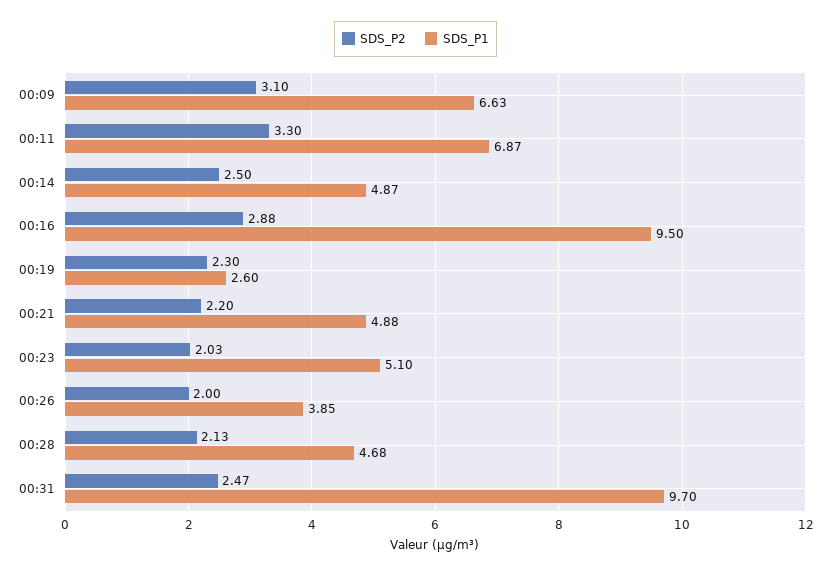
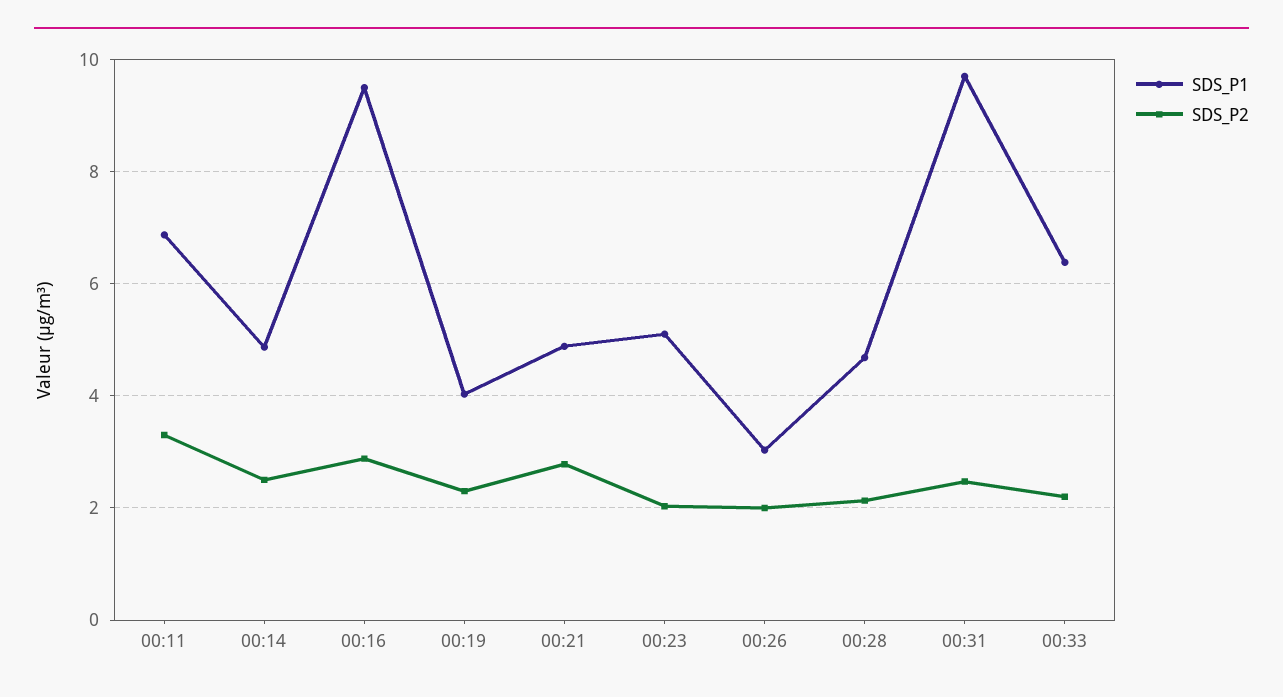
SDS_P2, 00:09: 3.1 -> none
SDS_P1, 00:09: 6.63 -> none
SDS_P1, 00:19: 2.6 -> 4
SDS_P2, 00:21: 2.2 -> 2.8
SDS_P1, 00:26: 3.85 -> 3
SDS_P1, 00:33: none -> 6.4
SDS_P2, 00:33: none -> 2.2

